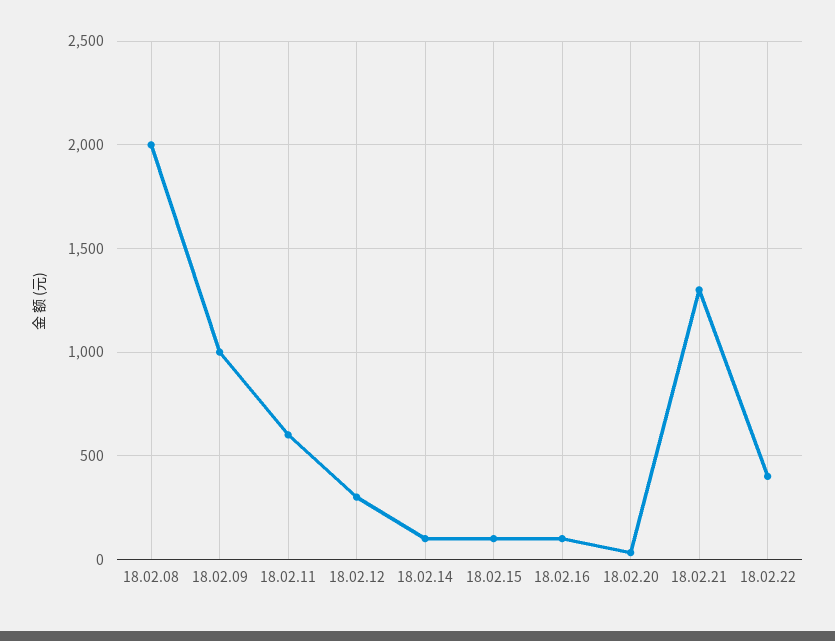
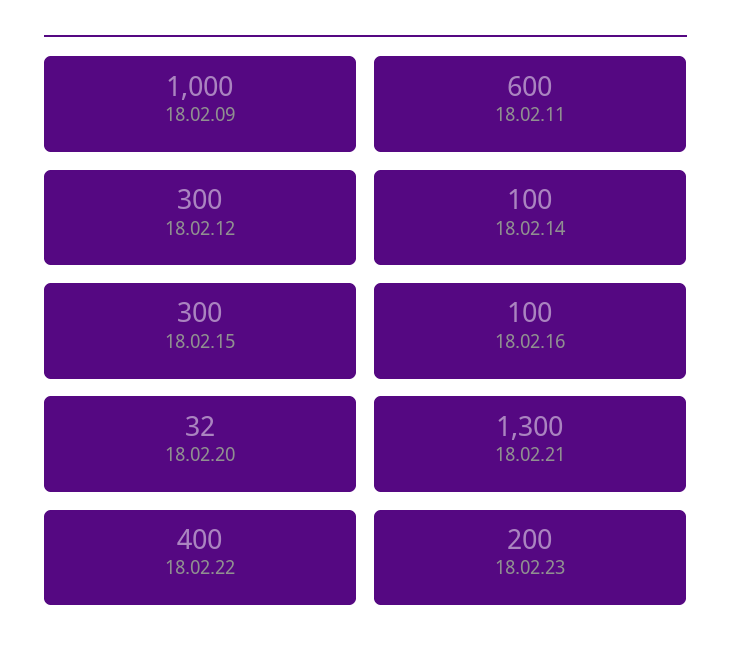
18.02.08: 2000 -> none
18.02.15: 100 -> 300
18.02.23: none -> 200

